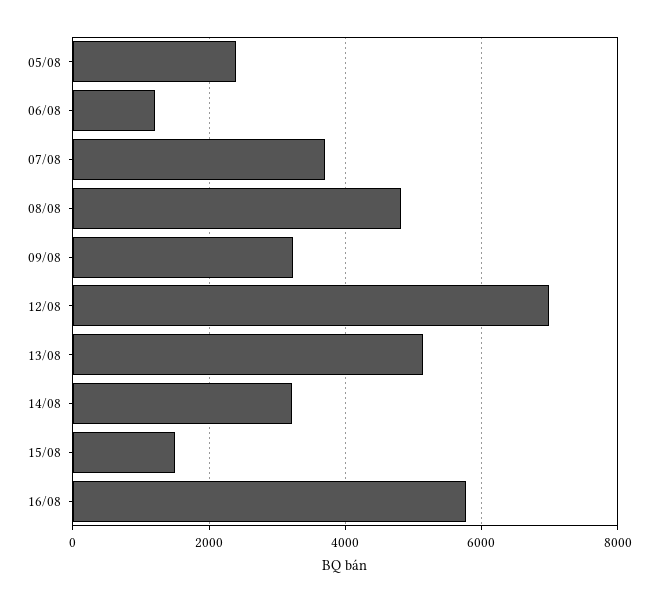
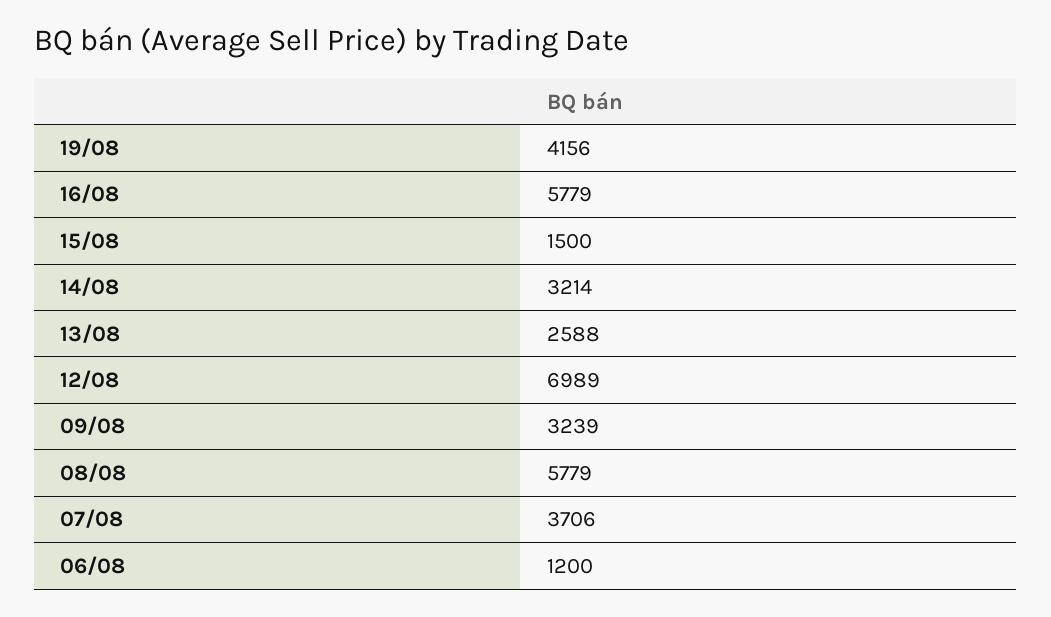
05/08: 2400 -> none
08/08: 4800 -> 5779
13/08: 5200 -> 2588
19/08: none -> 4156

